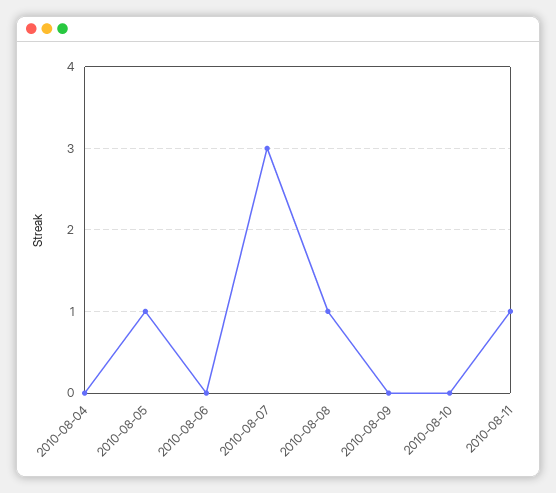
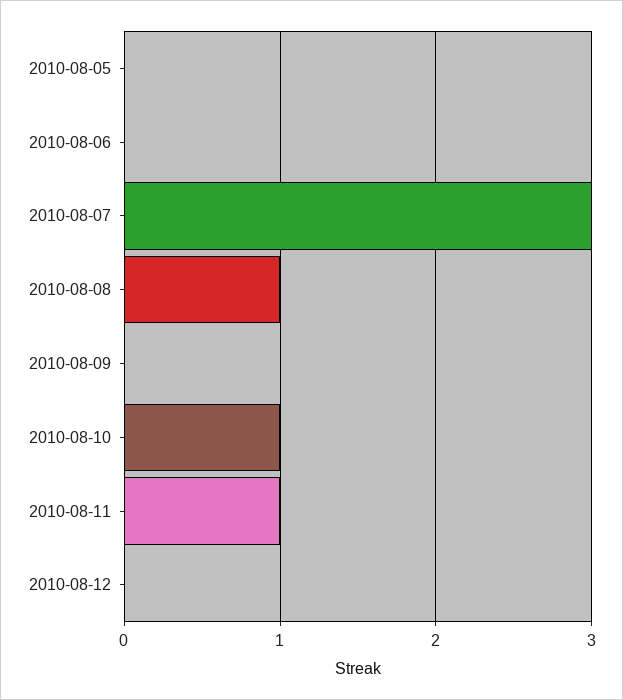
2010-08-04: 0 -> none
2010-08-05: 1 -> 0
2010-08-10: 0 -> 1
2010-08-12: none -> 0

